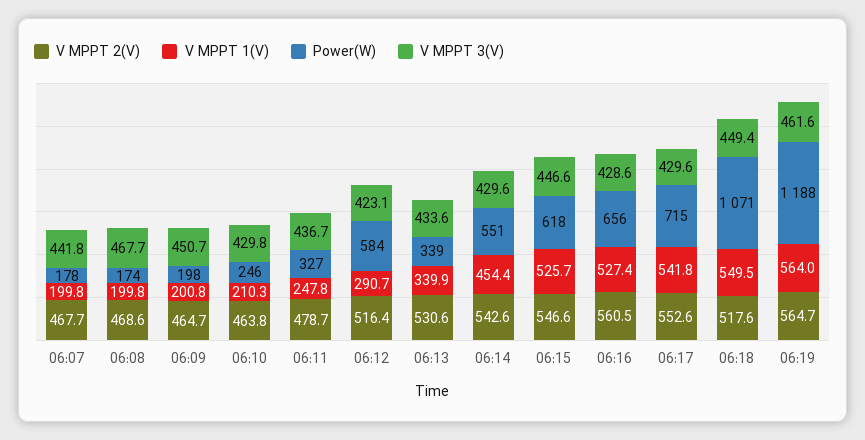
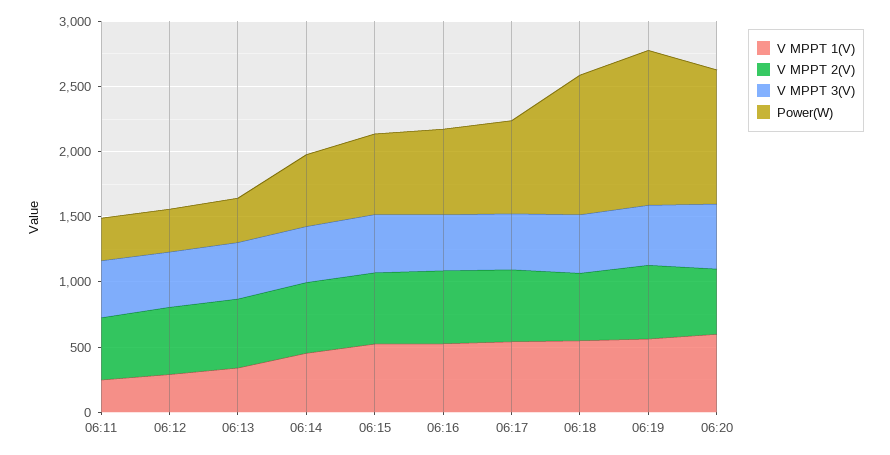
V MPPT 2(V), 06:07: 467.7 -> none
V MPPT 1(V), 06:07: 199.8 -> none
Power(W), 06:07: 178 -> none
V MPPT 3(V), 06:07: 441.8 -> none
V MPPT 2(V), 06:08: 468.6 -> none
V MPPT 1(V), 06:08: 199.8 -> none
Power(W), 06:08: 174 -> none
V MPPT 3(V), 06:08: 467.7 -> none
V MPPT 2(V), 06:09: 464.7 -> none
V MPPT 1(V), 06:09: 200.8 -> none
Power(W), 06:09: 198 -> none
V MPPT 3(V), 06:09: 450.7 -> none
V MPPT 2(V), 06:10: 463.8 -> none
V MPPT 1(V), 06:10: 210.3 -> none
Power(W), 06:10: 246 -> none
V MPPT 3(V), 06:10: 429.8 -> none
Power(W), 06:12: 584 -> 300
V MPPT 1(V), 06:20: none -> 600
V MPPT 2(V), 06:20: none -> 500
V MPPT 3(V), 06:20: none -> 500
Power(W), 06:20: none -> 1000

